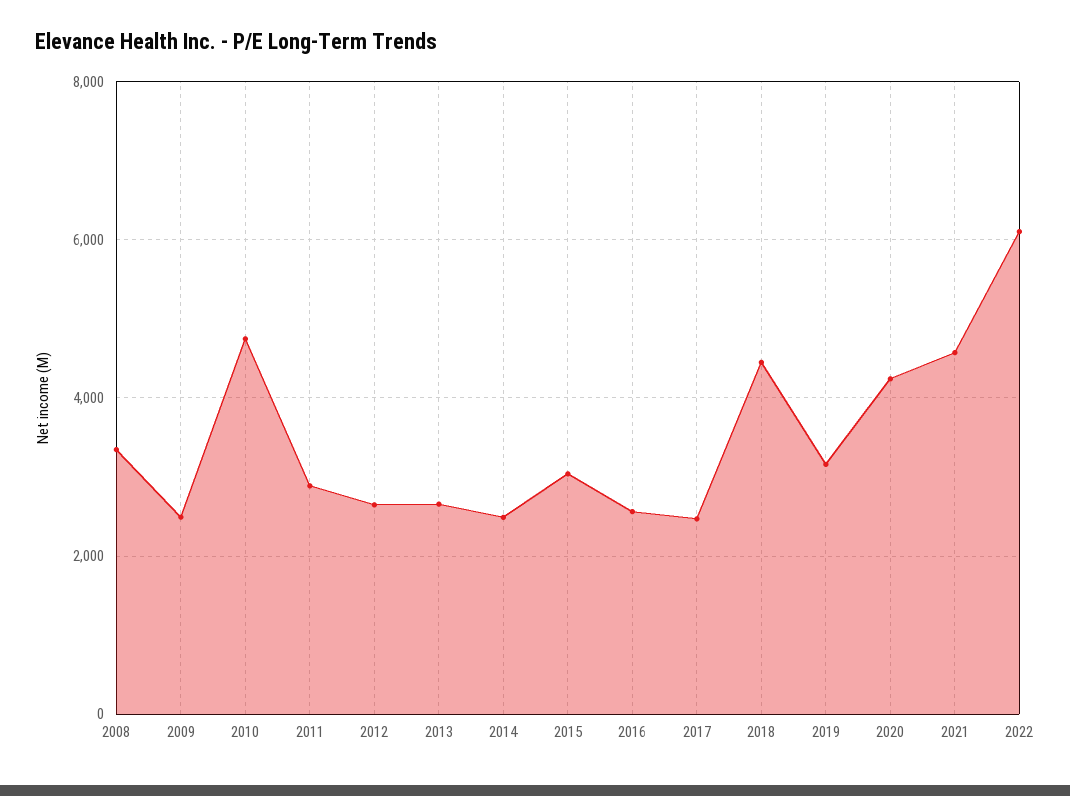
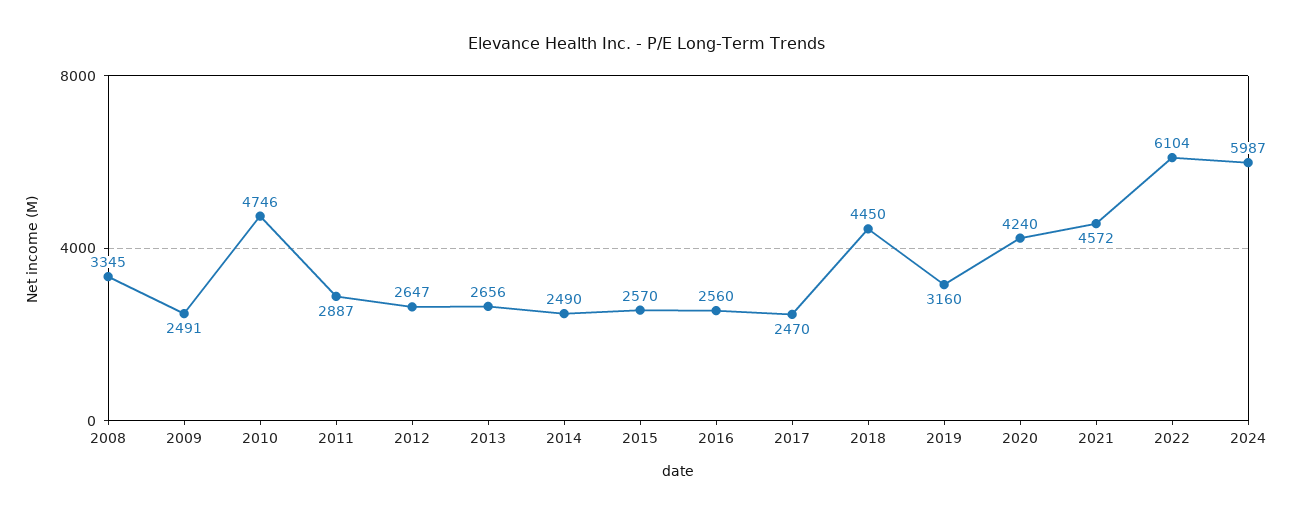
2015: 3000 -> 2570
2024: none -> 5987

